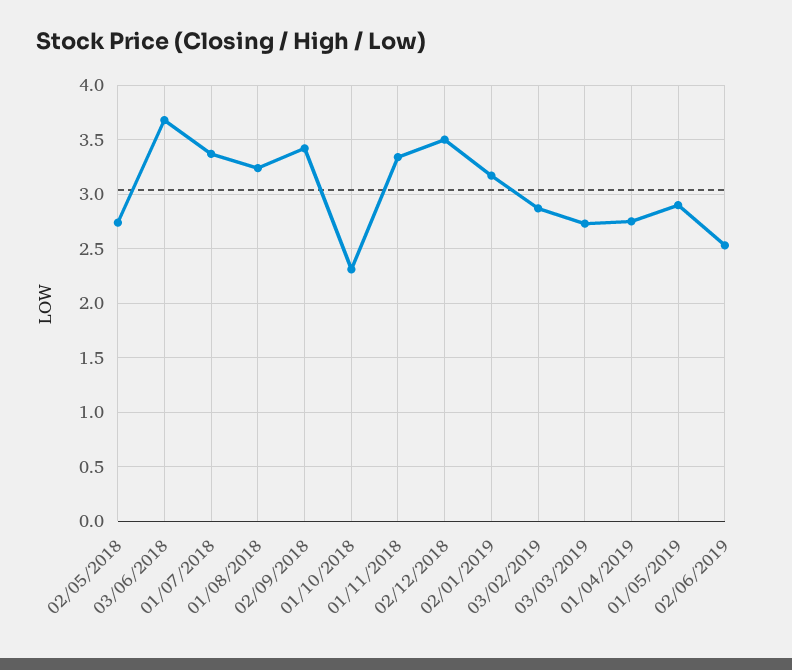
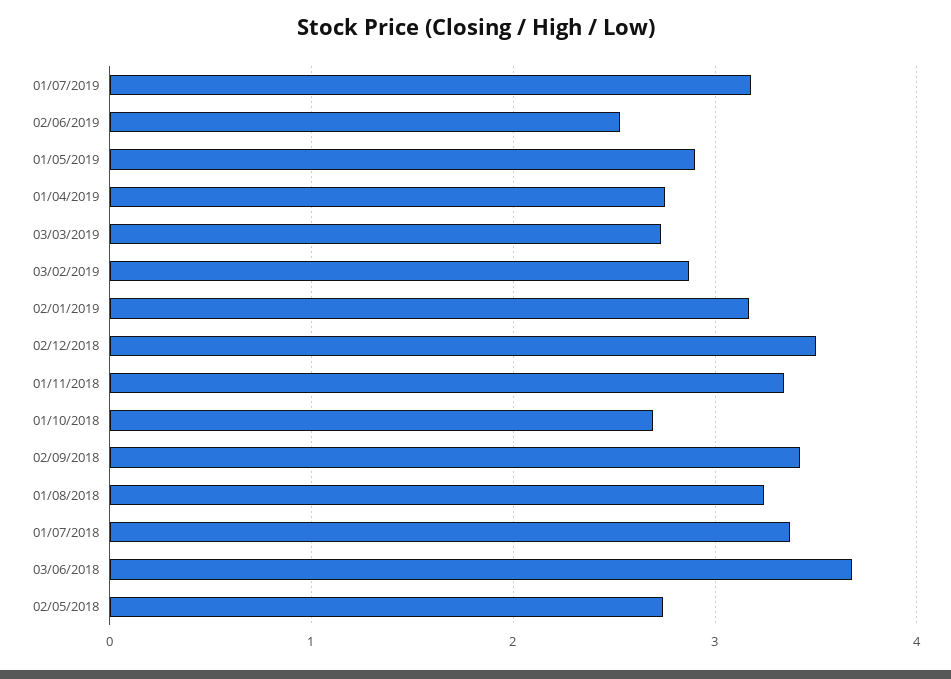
01/10/2018: 2.3 -> 2.7
01/07/2019: none -> 3.2

